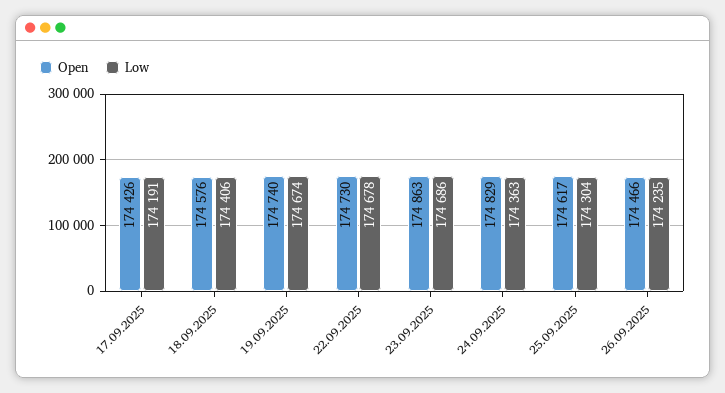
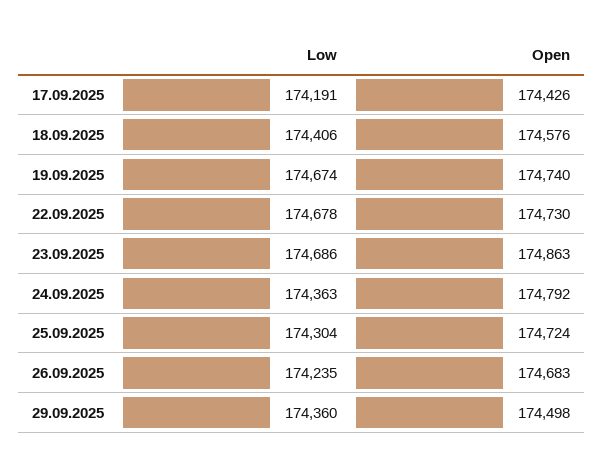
Open, 24.09.2025: 174829 -> 174792
Open, 25.09.2025: 174617 -> 174724
Open, 26.09.2025: 174466 -> 174683
Low, 29.09.2025: none -> 174360
Open, 29.09.2025: none -> 174498

